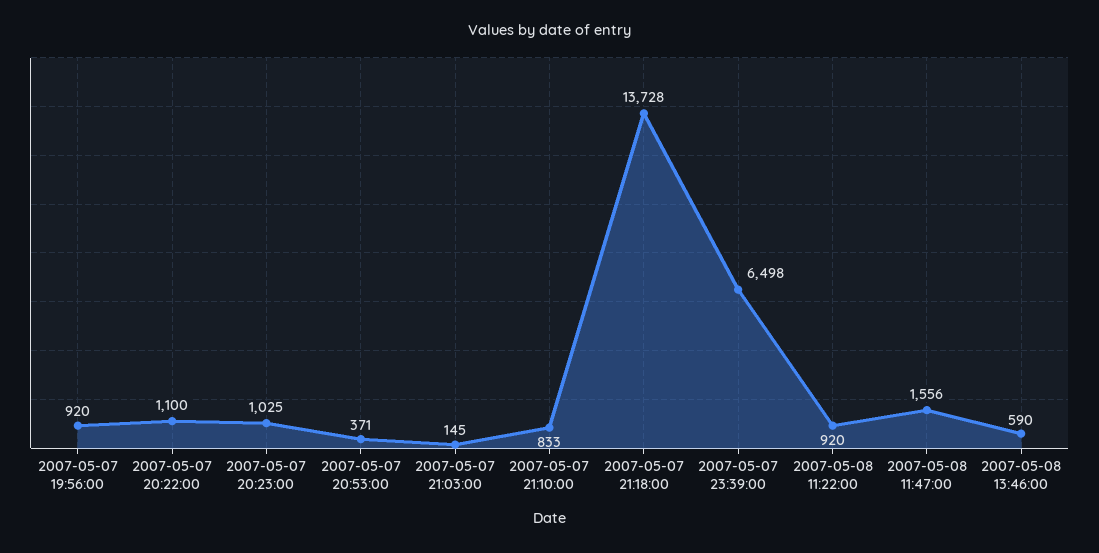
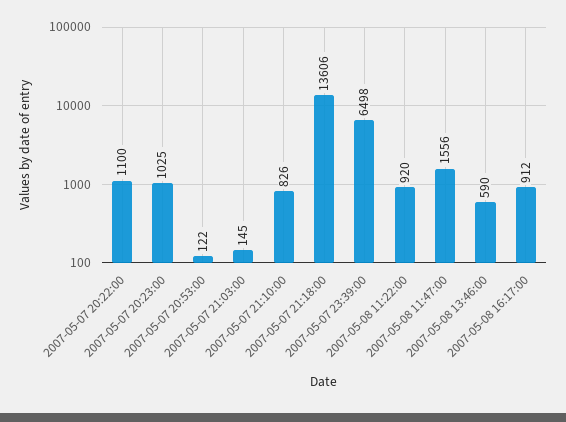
2007-05-07 19:56:00: 920 -> none
2007-05-07 20:53:00: 371 -> 122
2007-05-07 21:10:00: 833 -> 826
2007-05-07 21:18:00: 13728 -> 13606
2007-05-08 16:17:00: none -> 912

